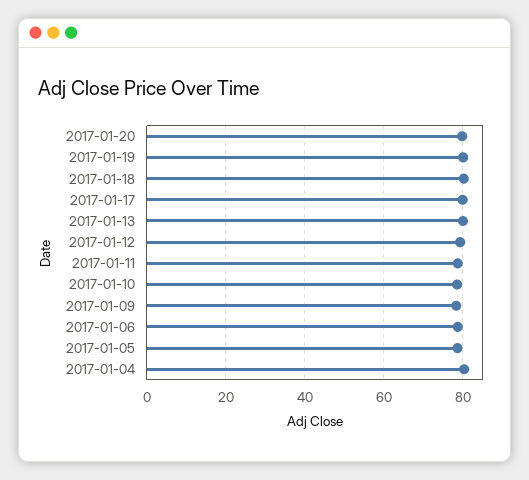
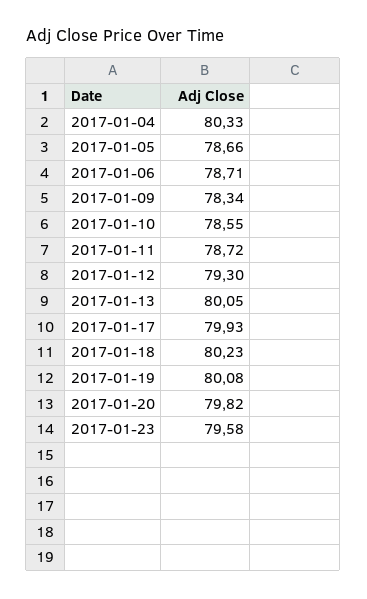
2017-01-23: none -> 79.58

